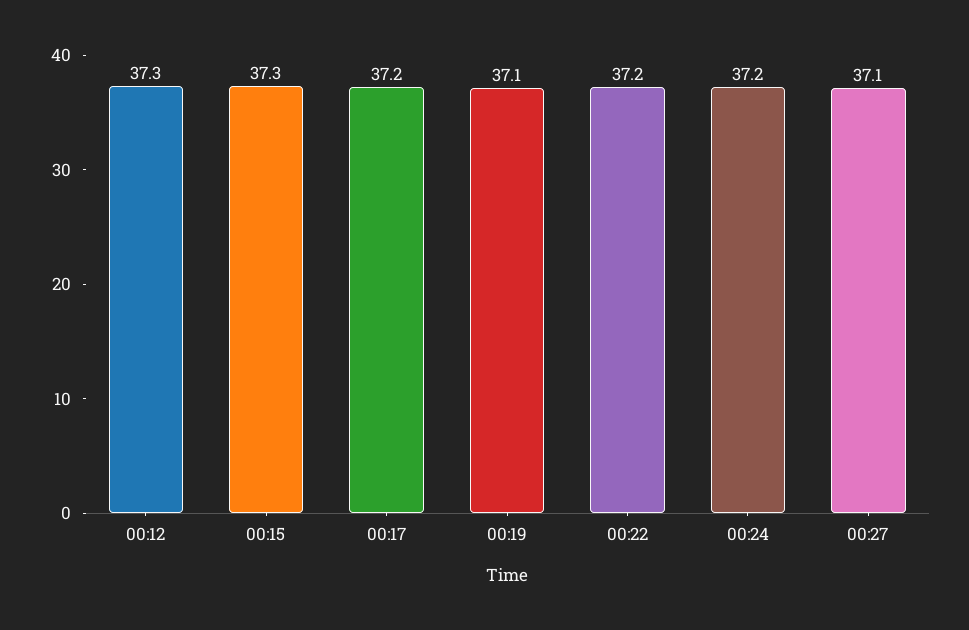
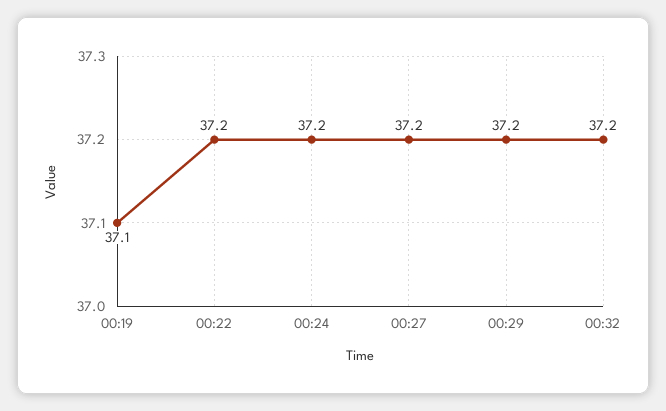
00:12: 37.3 -> none
00:15: 37.3 -> none
00:17: 37.2 -> none
00:27: 37.1 -> 37.2
00:29: none -> 37.2
00:32: none -> 37.2

